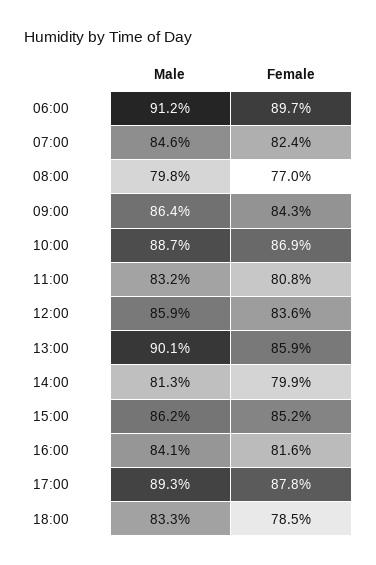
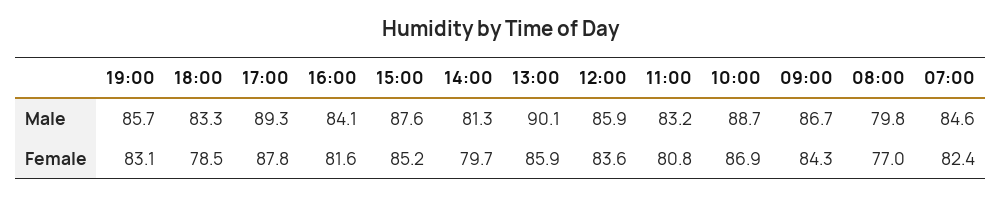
Male, 06:00: 91.2 -> none
Female, 06:00: 89.7 -> none
Male, 09:00: 86.4 -> 86.7
Female, 14:00: 79.9 -> 79.7
Male, 15:00: 86.2 -> 87.6
Male, 19:00: none -> 85.7
Female, 19:00: none -> 83.1

